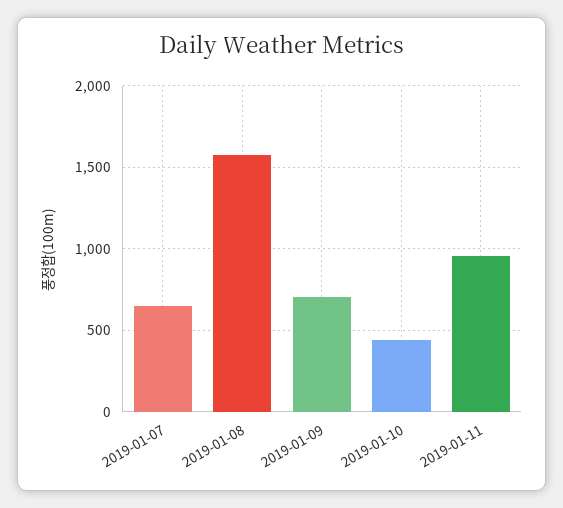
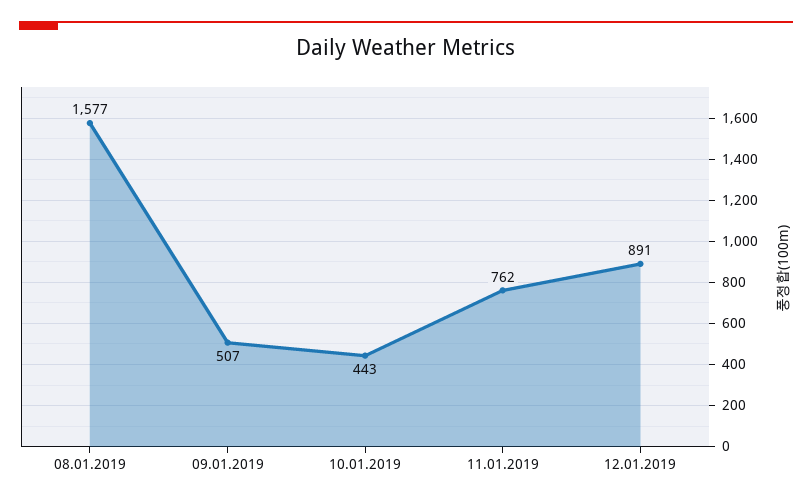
2019-01-07: 650 -> none
2019-01-09: 700 -> 507
2019-01-11: 950 -> 762
12.01.2019: none -> 891

